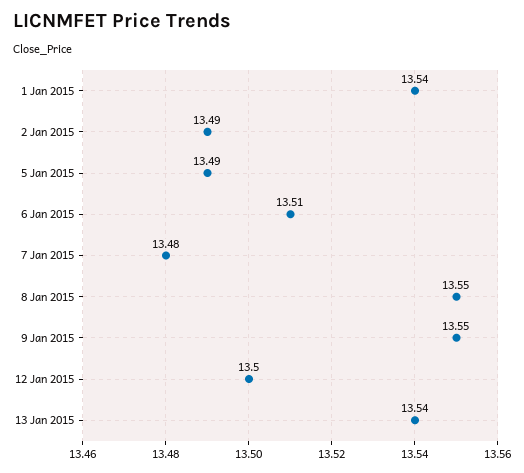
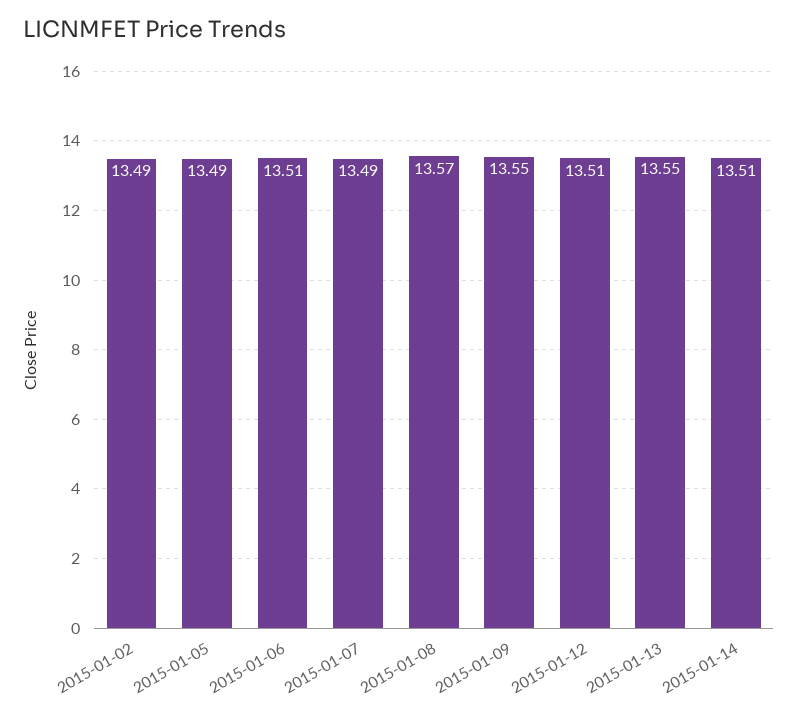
1 Jan 2015: 13.54 -> none
7 Jan 2015: 13.48 -> 13.49
8 Jan 2015: 13.55 -> 13.57
12 Jan 2015: 13.5 -> 13.51
13 Jan 2015: 13.54 -> 13.55
2015-01-14: none -> 13.51

